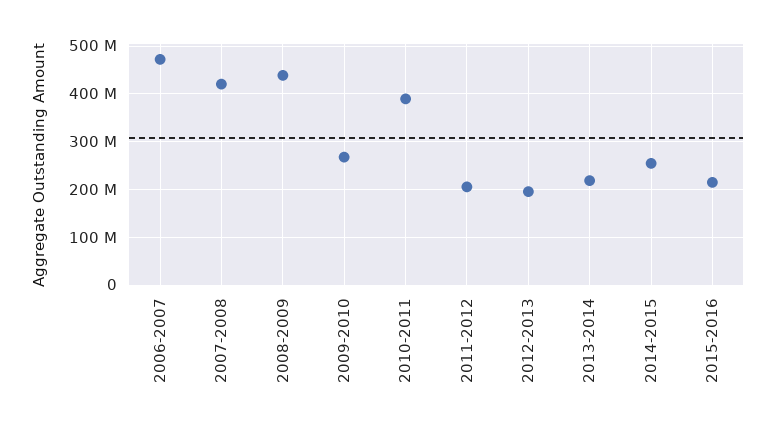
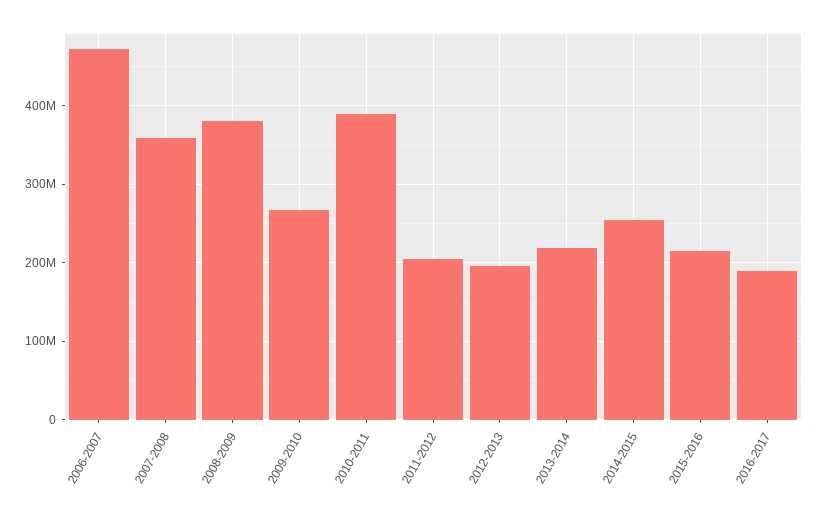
2007-2008: 420000000 -> 360000000
2008-2009: 440000000 -> 380000000
2016-2017: none -> 190000000

